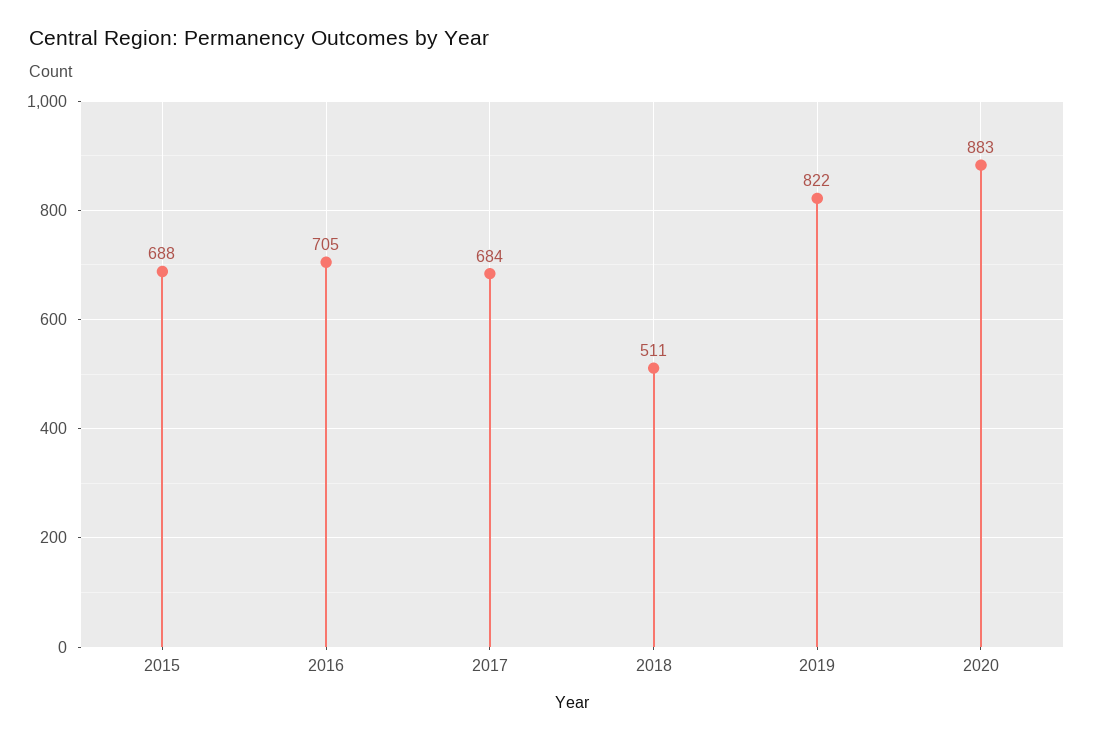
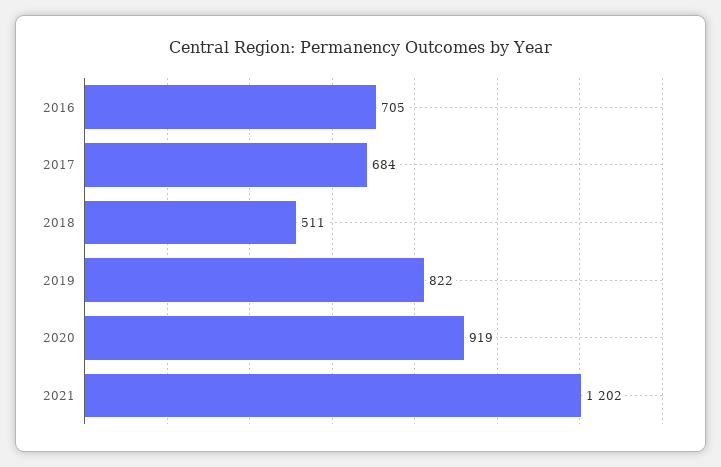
2015: 688 -> none
2020: 883 -> 919
2021: none -> 1202

